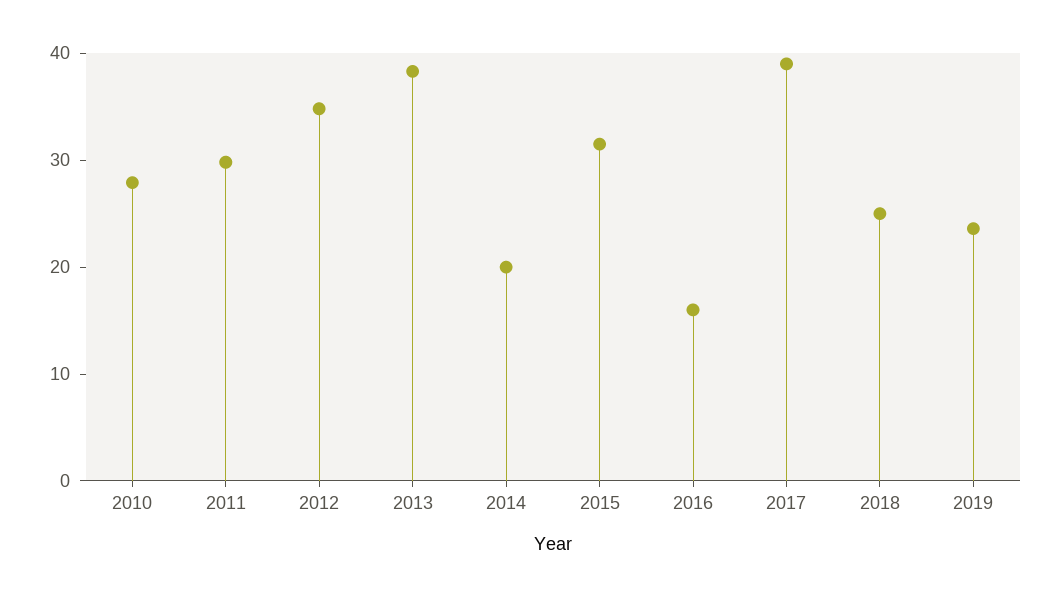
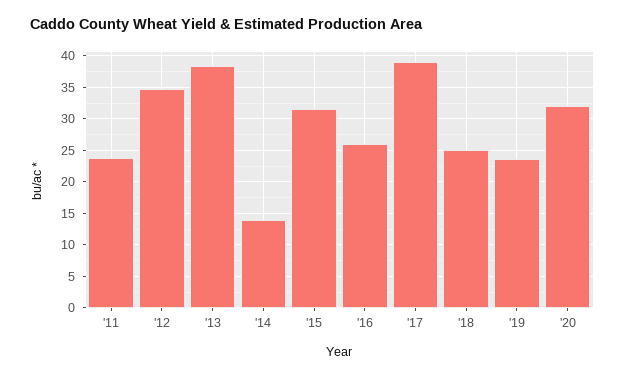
2010: 28 -> none
2011: 30 -> 24
2014: 20 -> 14
2016: 16 -> 26
'20: none -> 32

